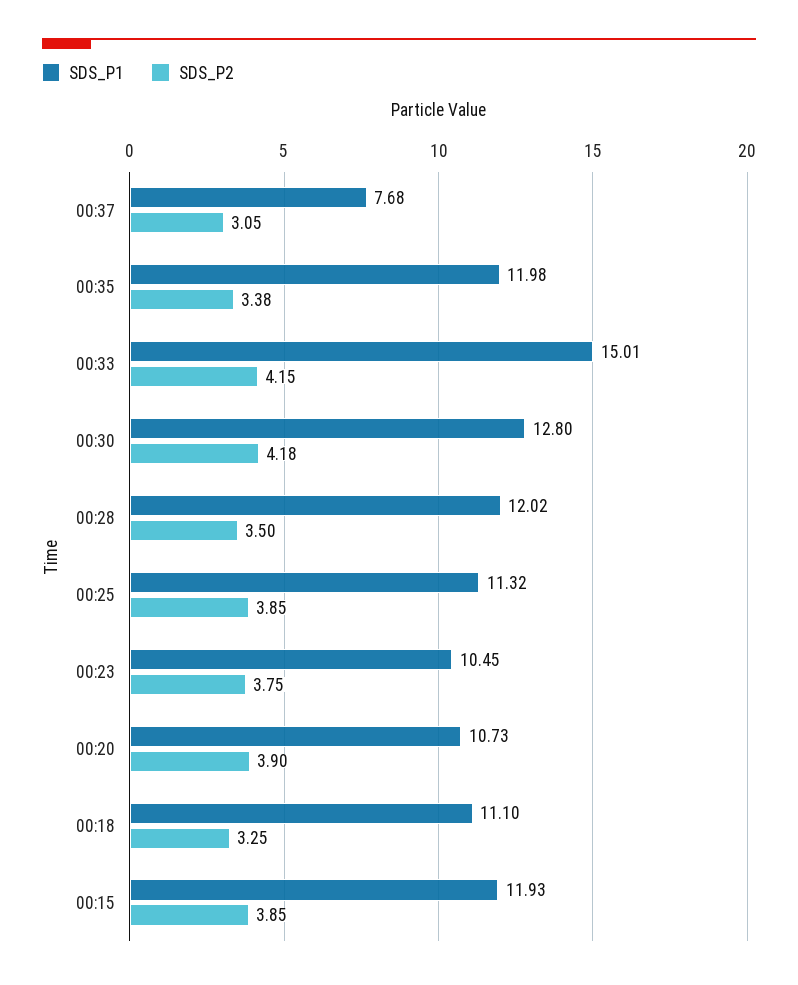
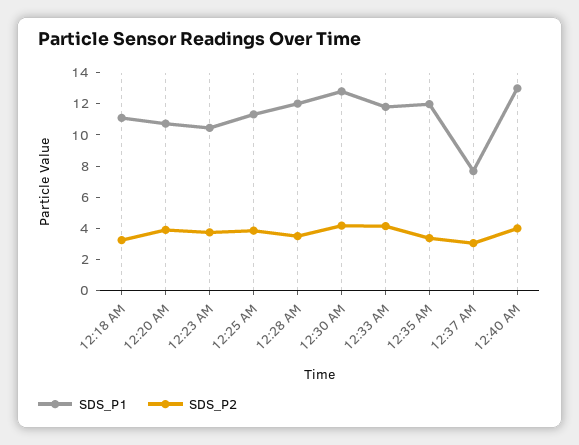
SDS_P1, 00:33: 15.01 -> 12
SDS_P1, 00:15: 11.93 -> none
SDS_P2, 00:15: 3.85 -> none
SDS_P1, 12:40 AM: none -> 13
SDS_P2, 12:40 AM: none -> 4

